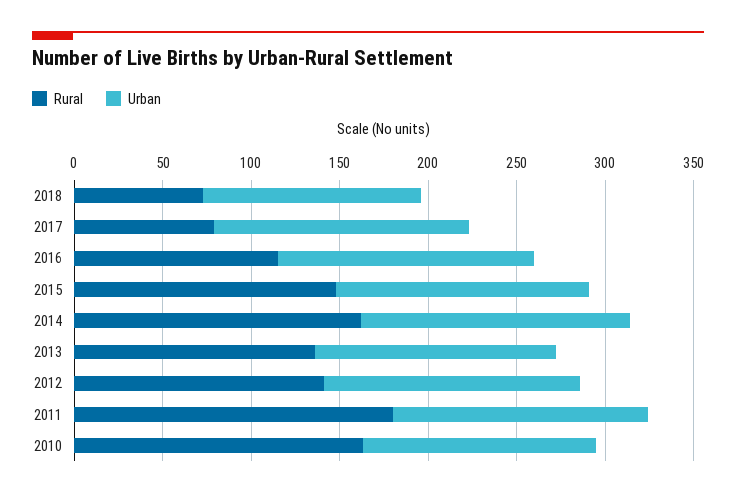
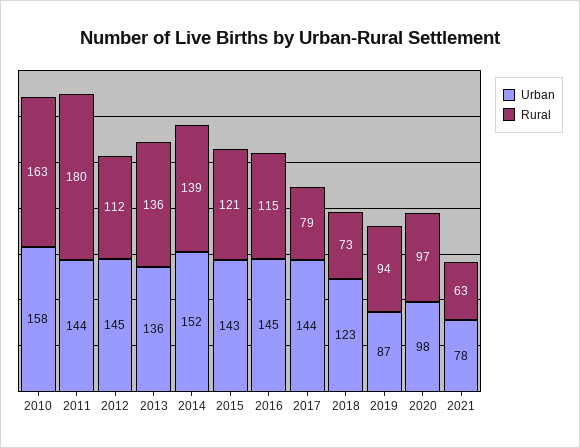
Rural, 2015: 150 -> 121
Rural, 2014: 160 -> 139
Rural, 2012: 140 -> 112
Urban, 2010: 130 -> 158
Urban, 2019: none -> 87
Rural, 2019: none -> 94
Urban, 2020: none -> 98
Rural, 2020: none -> 97
Urban, 2021: none -> 78
Rural, 2021: none -> 63

